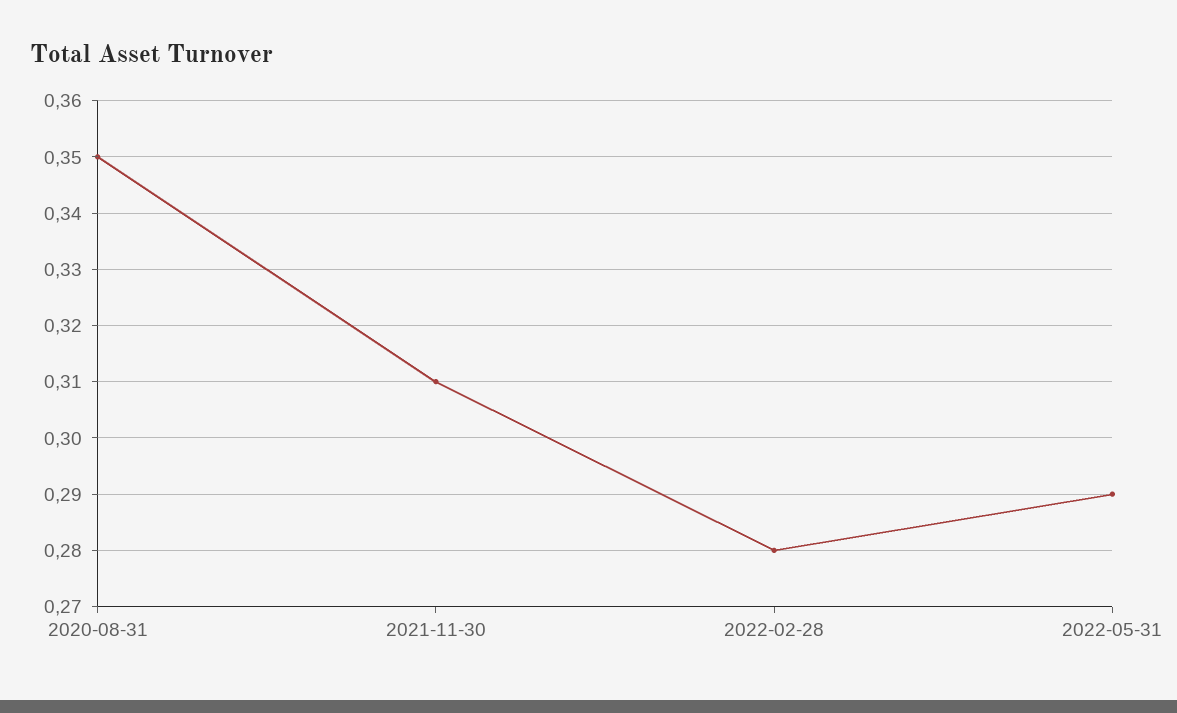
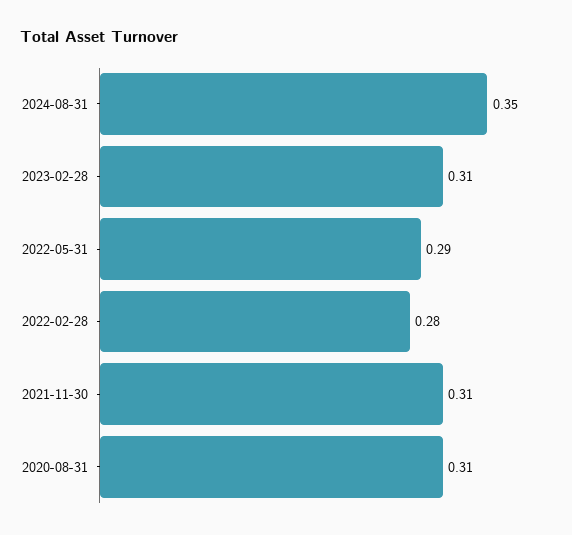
2020-08-31: 0.35 -> 0.31
2024-08-31: none -> 0.35
2023-02-28: none -> 0.31

